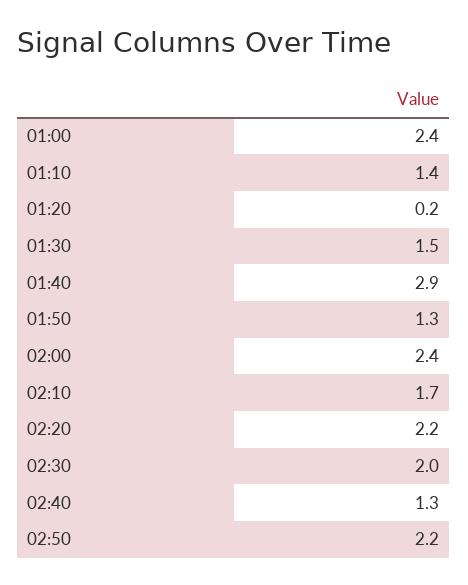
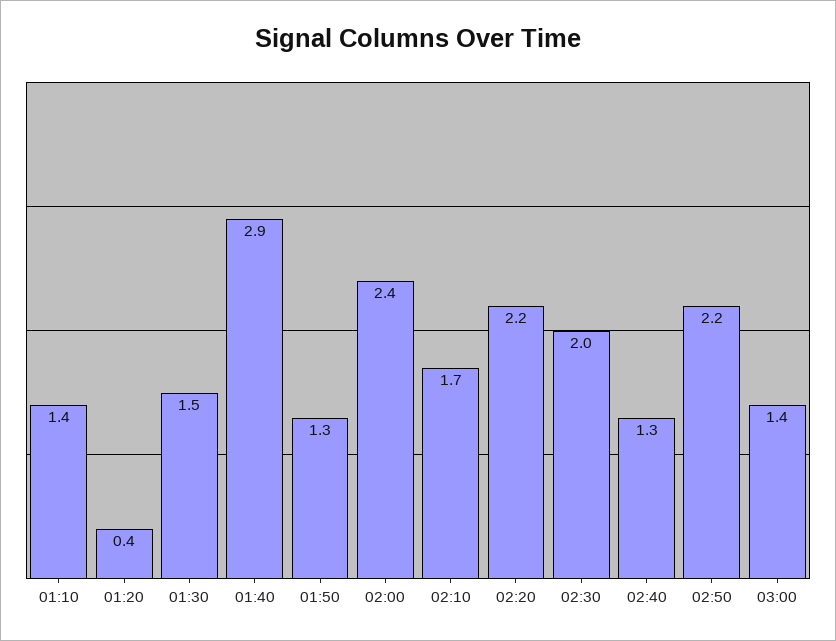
01:00: 2.4 -> none
01:20: 0.2 -> 0.4
03:00: none -> 1.4

